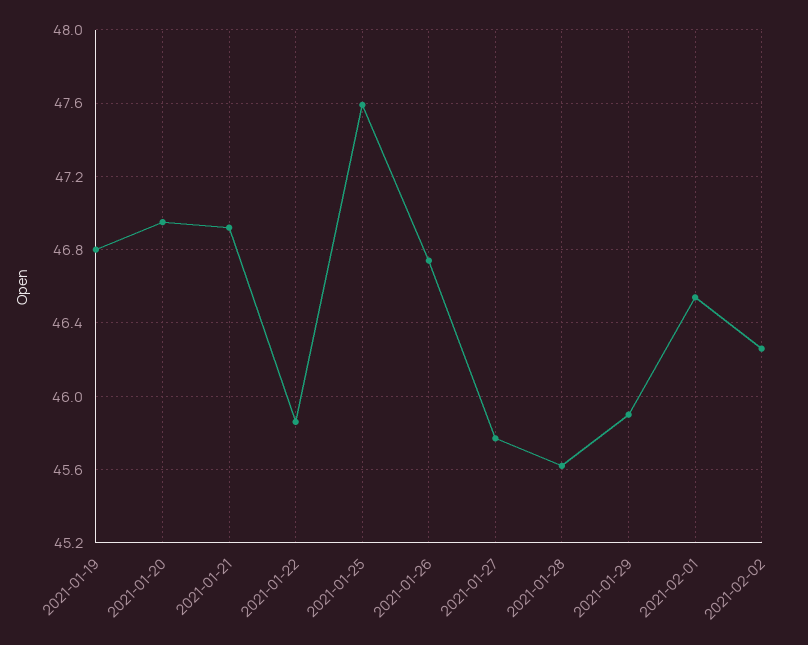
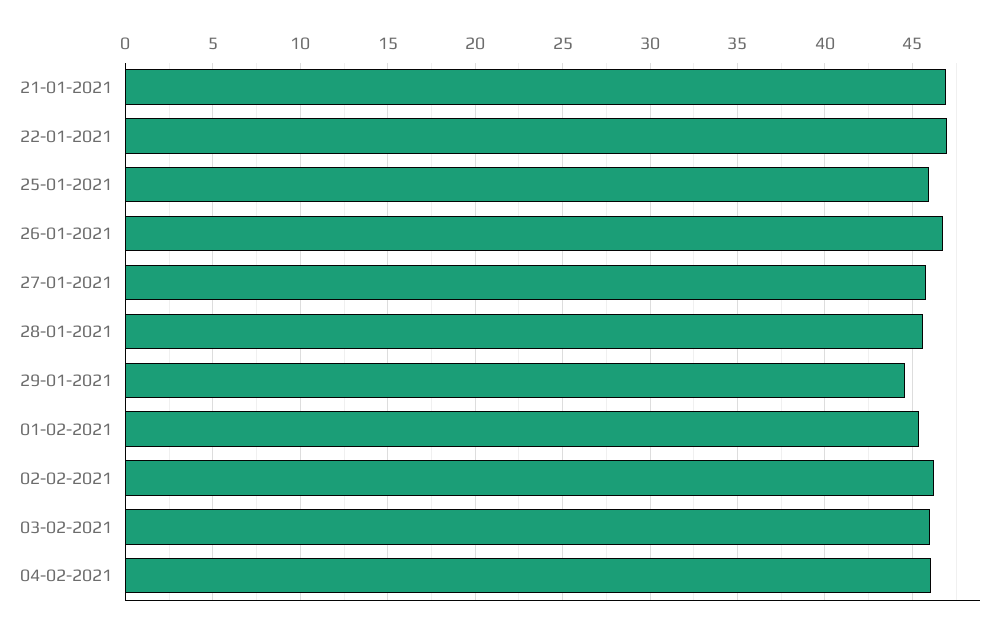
2021-01-19: 46.8 -> none
2021-01-20: 46.95 -> none
2021-01-22: 45.85 -> 47
2021-01-25: 47.6 -> 46
2021-01-29: 45.9 -> 44.5
2021-02-01: 46.55 -> 45.5
03-02-2021: none -> 46
04-02-2021: none -> 46

